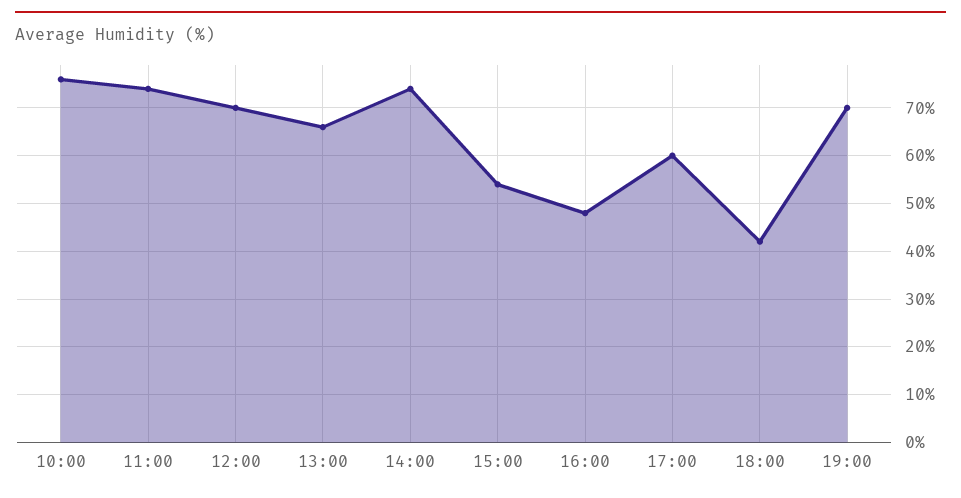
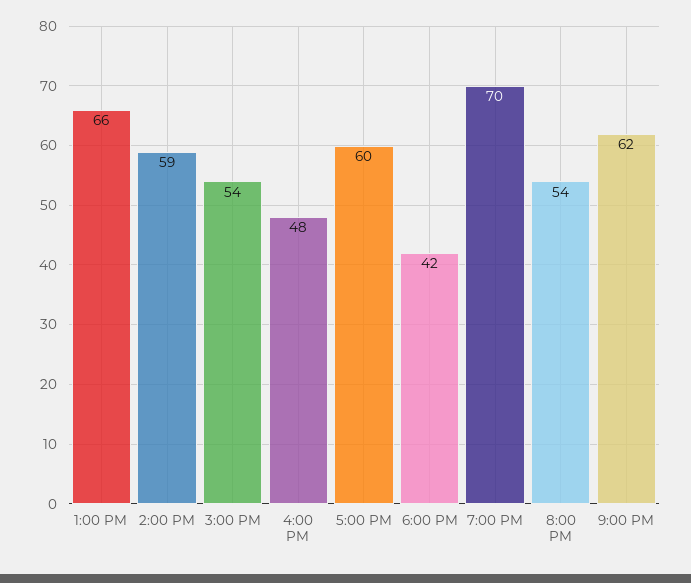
10:00: 75 -> none
11:00: 75 -> none
12:00: 70 -> none
14:00: 75 -> 59
8:00 PM: none -> 54
9:00 PM: none -> 62

